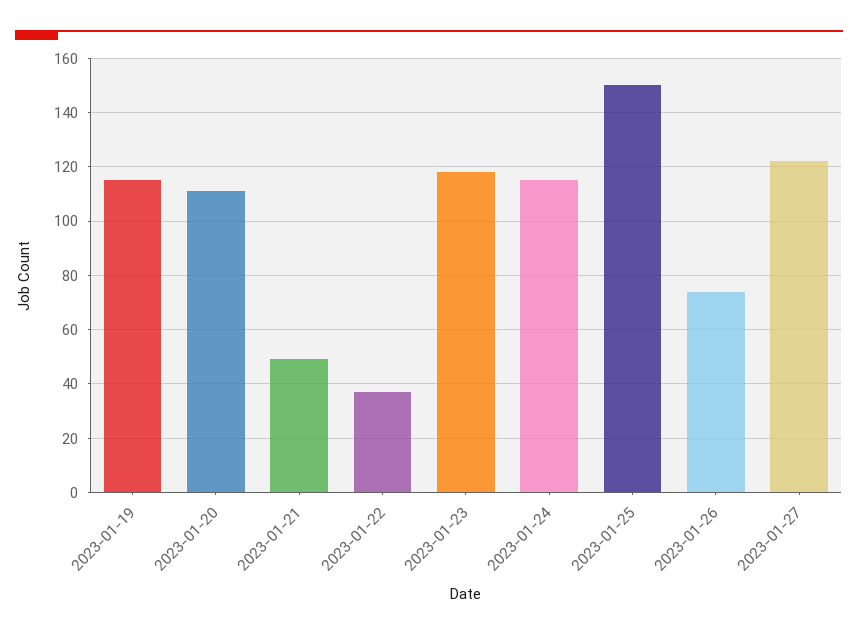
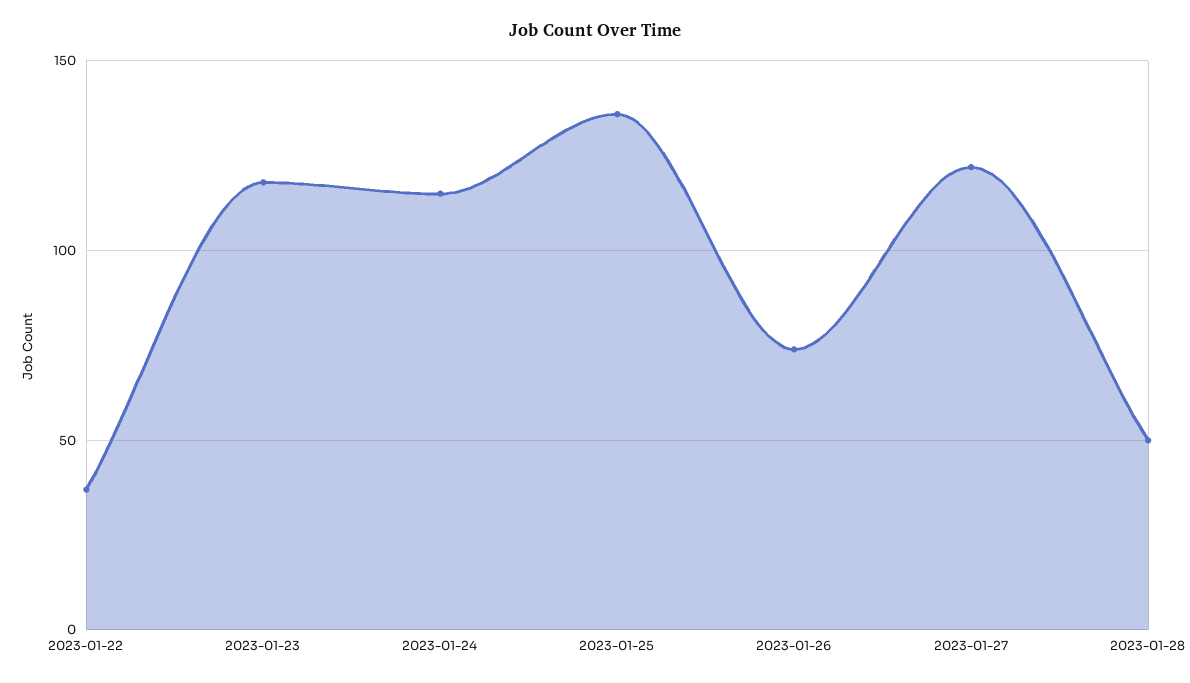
2023-01-19: 115 -> none
2023-01-20: 110 -> none
2023-01-21: 50 -> none
2023-01-25: 150 -> 135
2023-01-28: none -> 50

